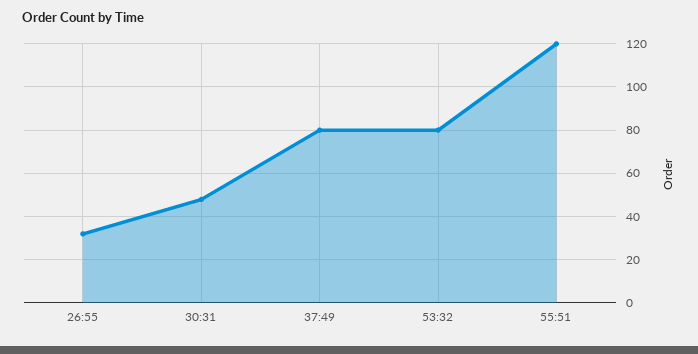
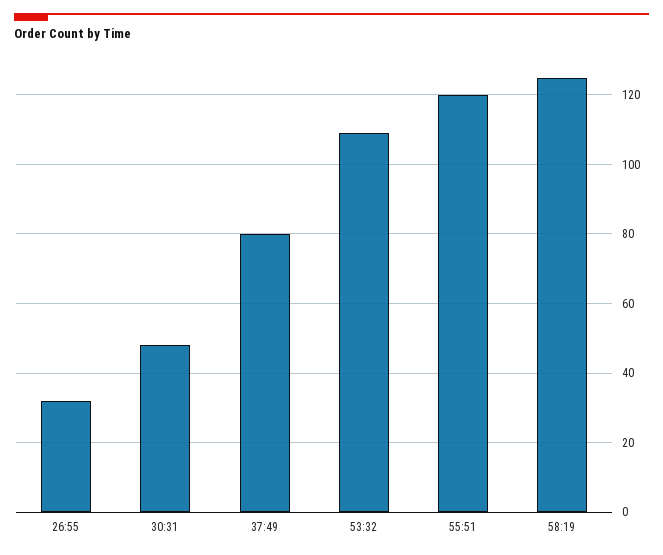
53:32: 80 -> 110
58:19: none -> 125

